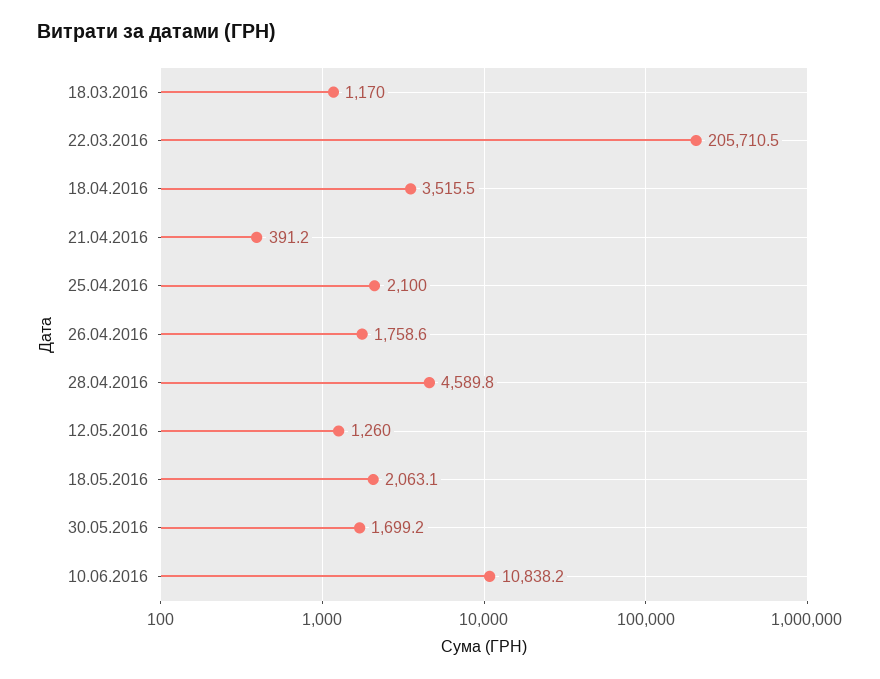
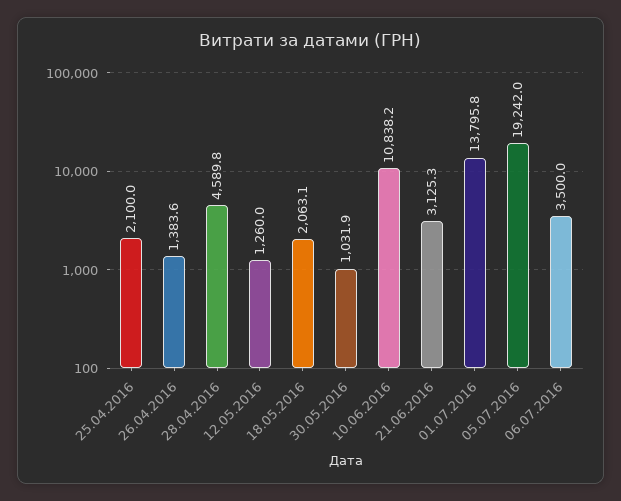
18.03.2016: 1170 -> none
22.03.2016: 205710.5 -> none
18.04.2016: 3515.5 -> none
21.04.2016: 391.2 -> none
26.04.2016: 1758.6 -> 1383.6
30.05.2016: 1699.2 -> 1031.9
21.06.2016: none -> 3125.3
01.07.2016: none -> 13795.8
05.07.2016: none -> 19242
06.07.2016: none -> 3500

